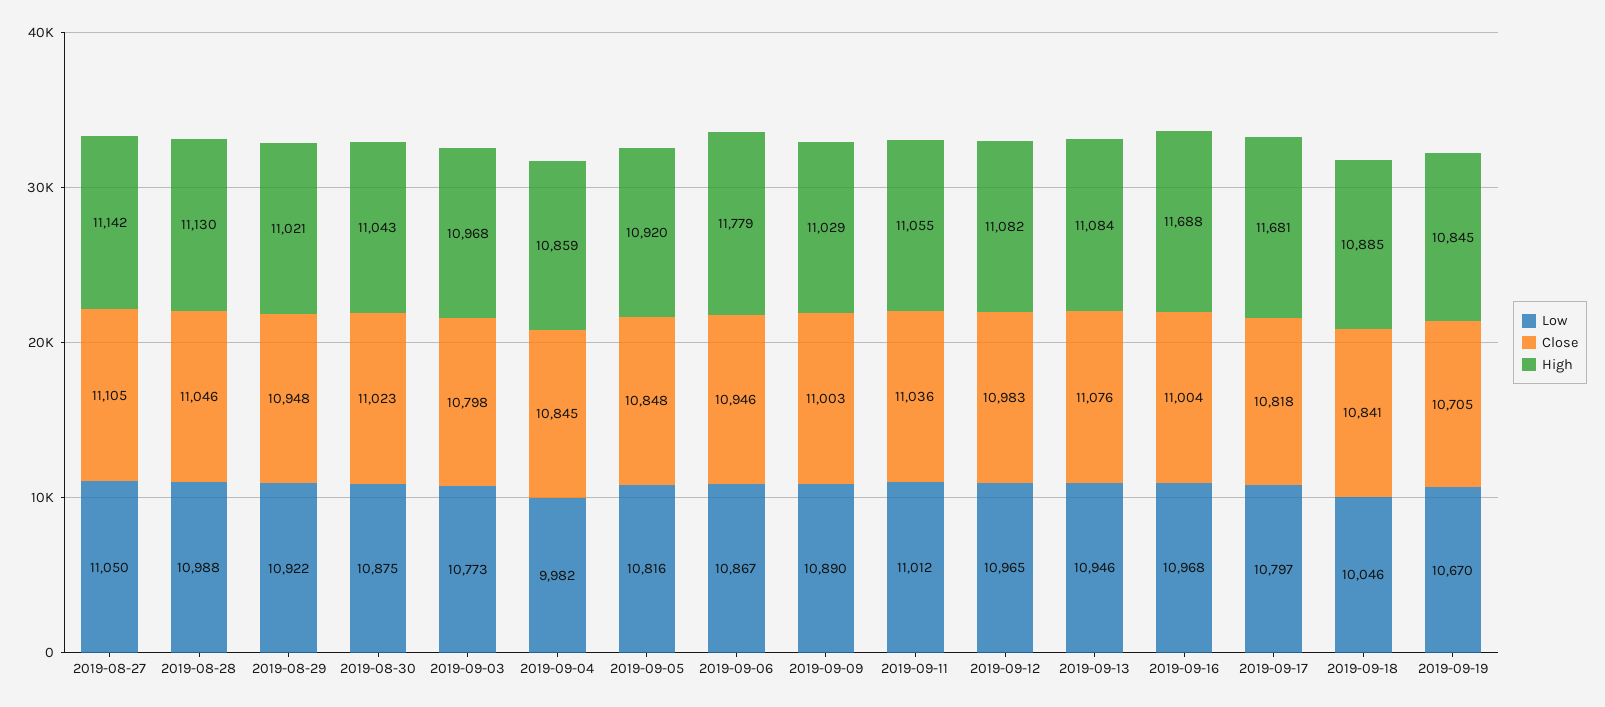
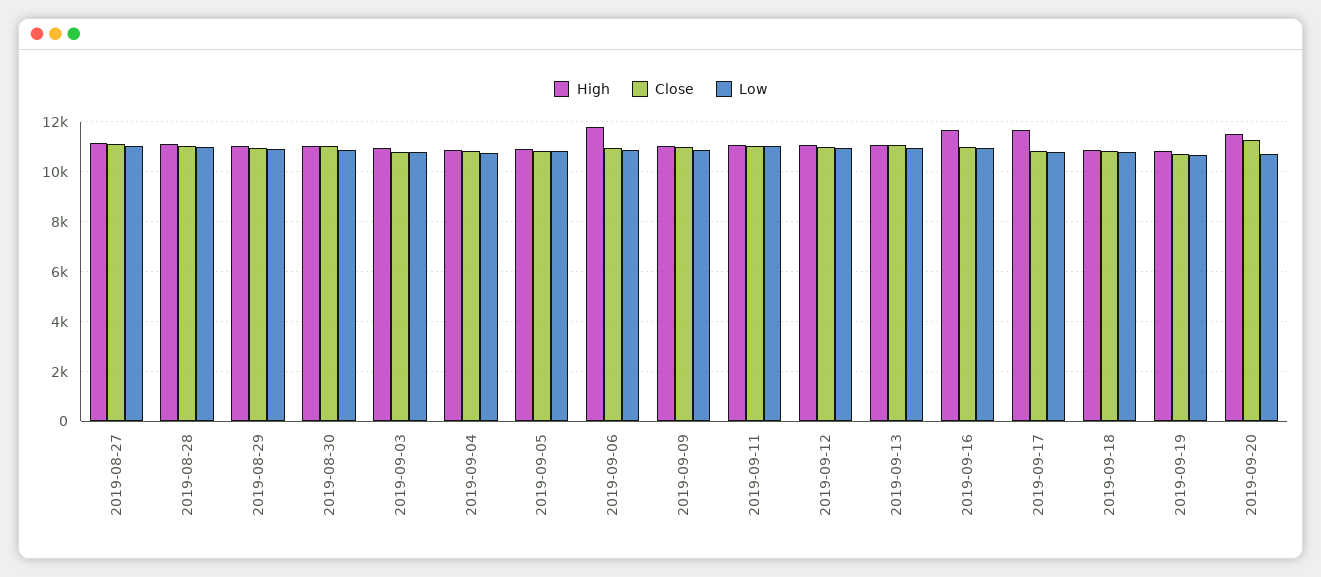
Low, 2019-09-04: 9982 -> 10750
Low, 2019-09-18: 10046 -> 10750
High, 2019-09-20: none -> 11500
Close, 2019-09-20: none -> 11250
Low, 2019-09-20: none -> 10750

